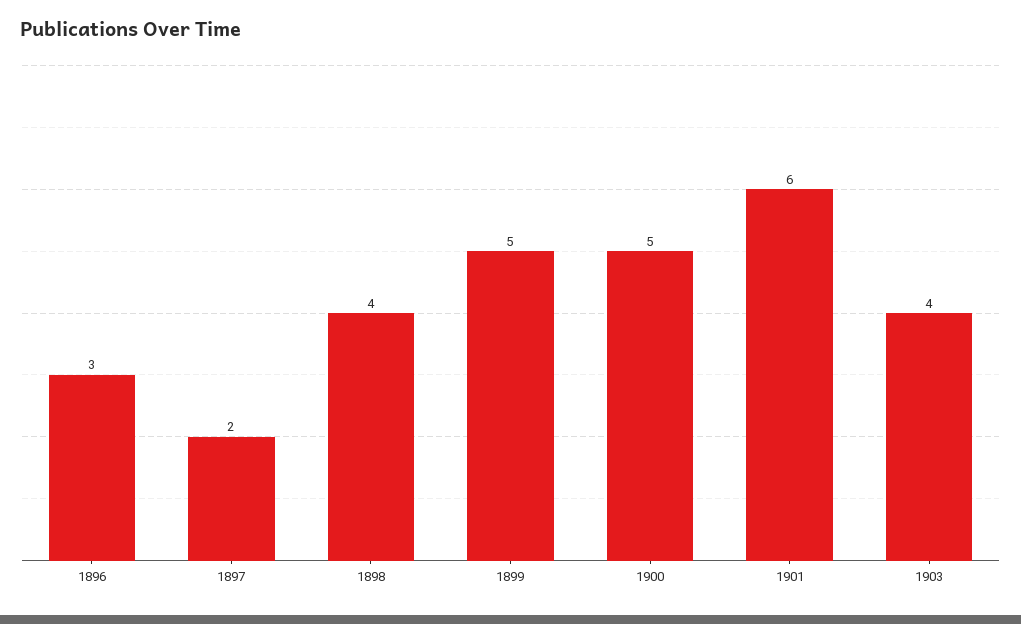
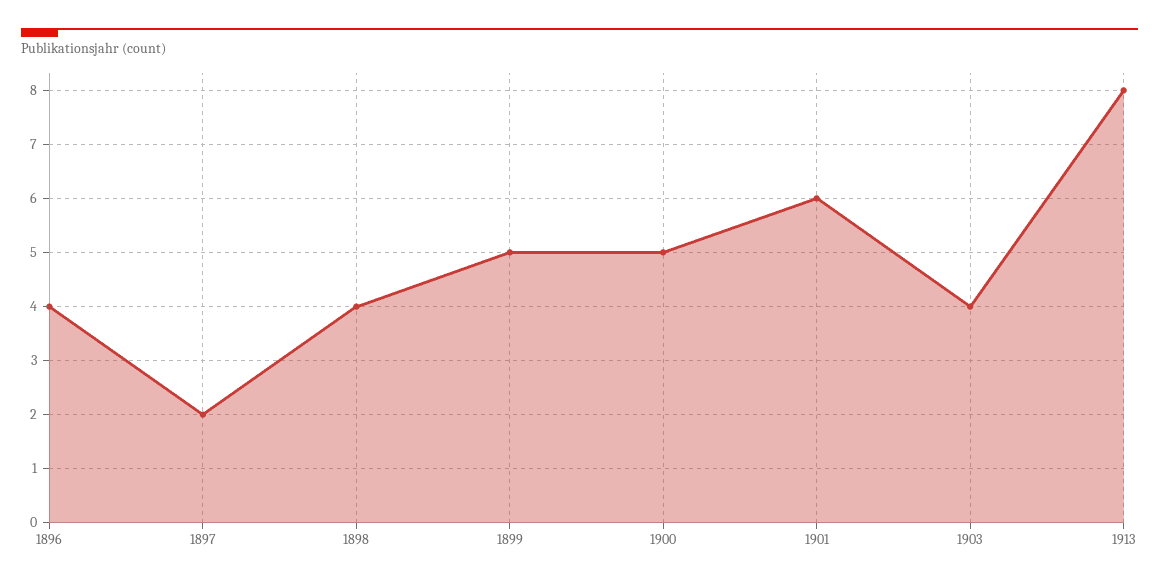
1896: 3 -> 4
1913: none -> 8

